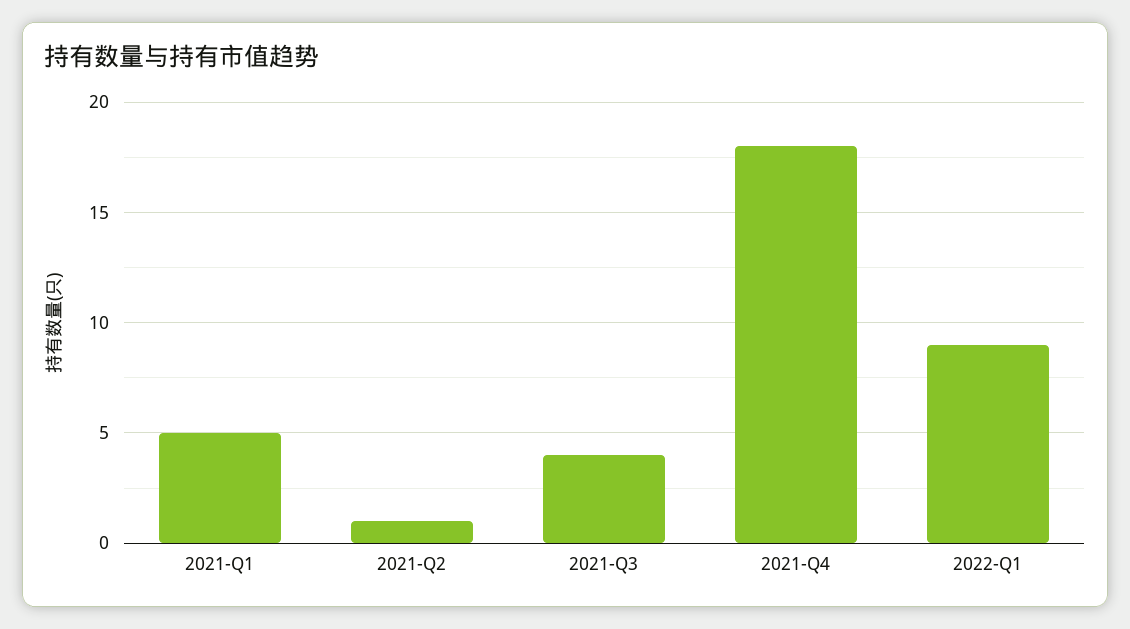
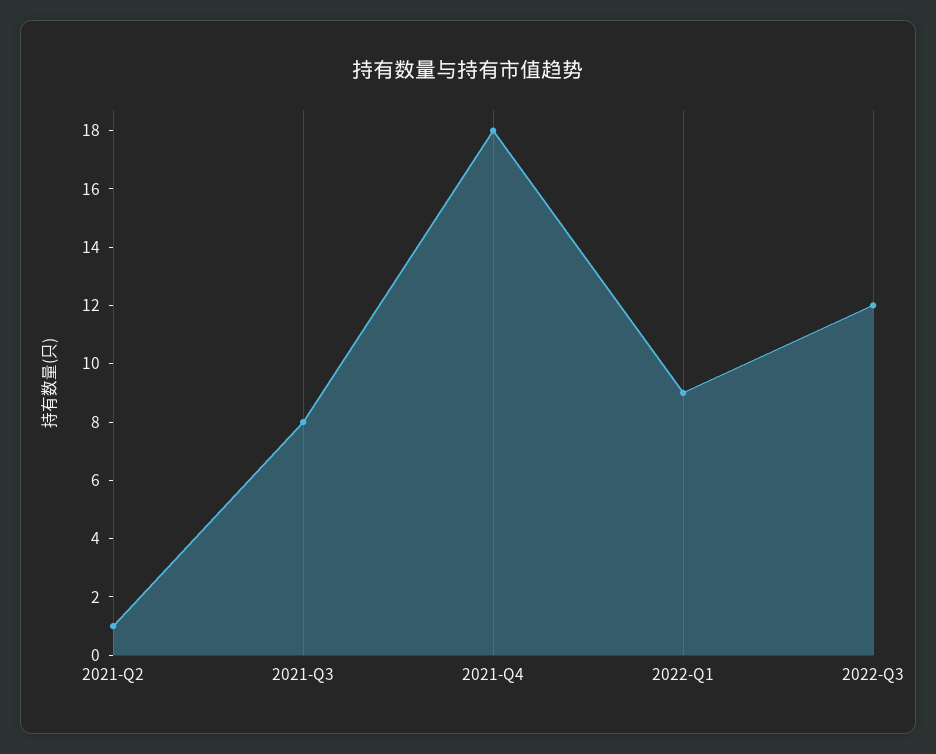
2021-Q1: 5 -> none
2021-Q3: 4 -> 8
2022-Q3: none -> 12

